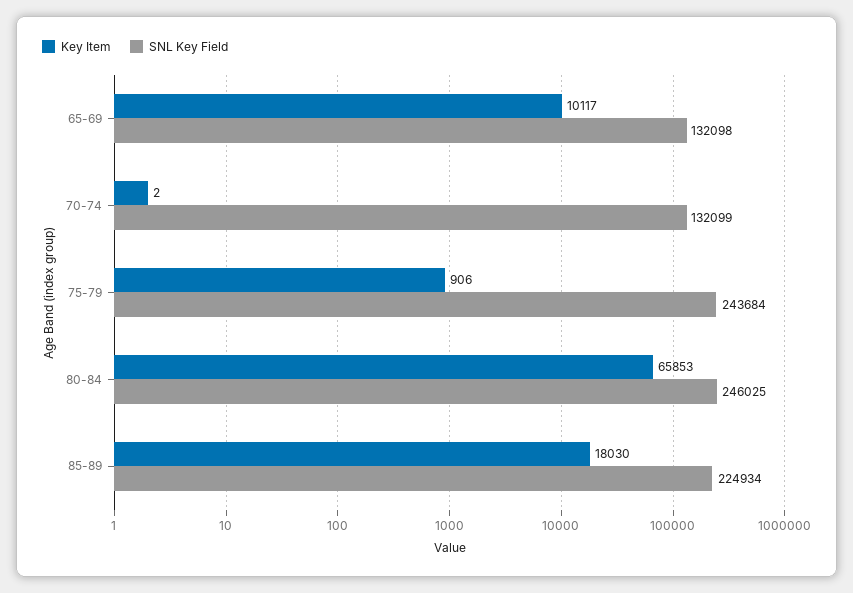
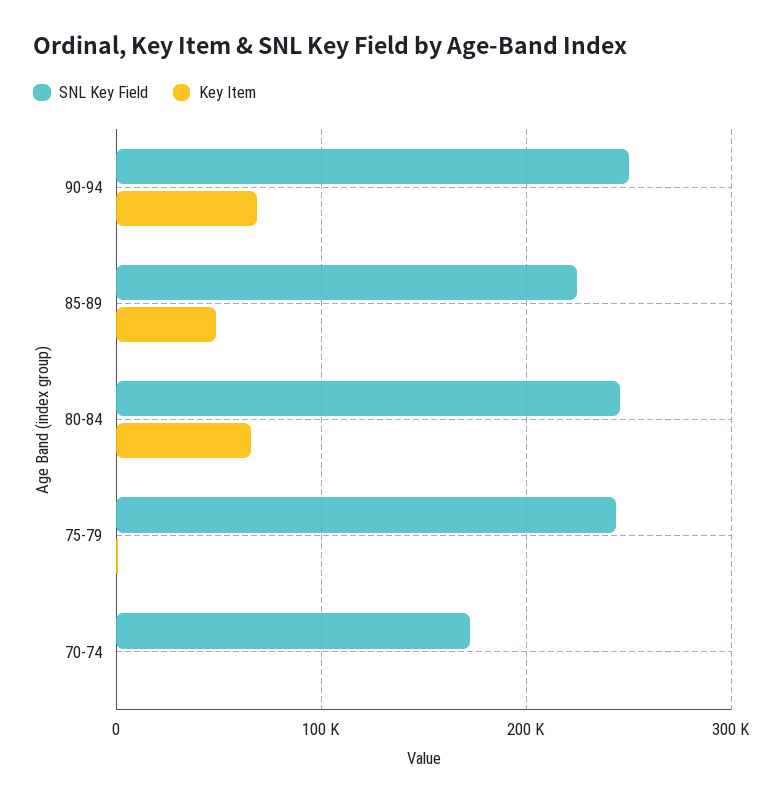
Key Item, 65-69: 10117 -> none
SNL Key Field, 65-69: 132098 -> none
SNL Key Field, 70-74: 132099 -> 170000
Key Item, 85-89: 18030 -> 50000
SNL Key Field, 90-94: none -> 250000
Key Item, 90-94: none -> 70000

